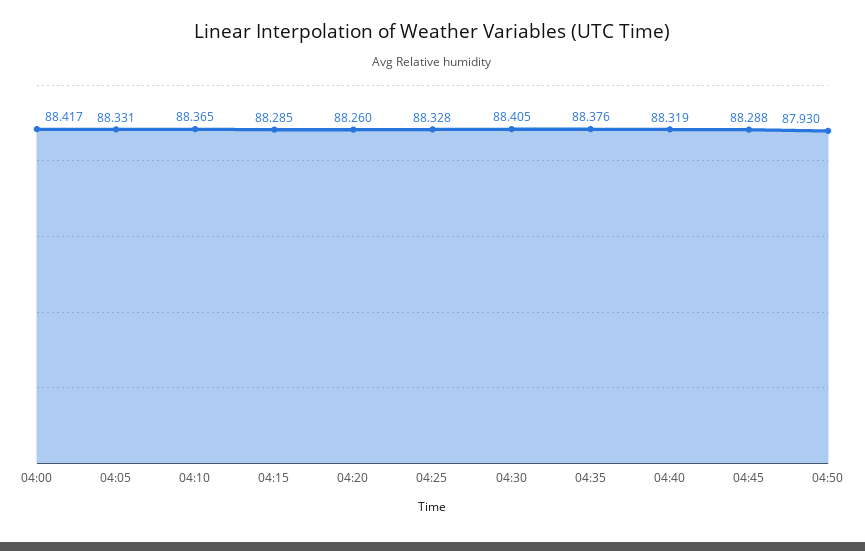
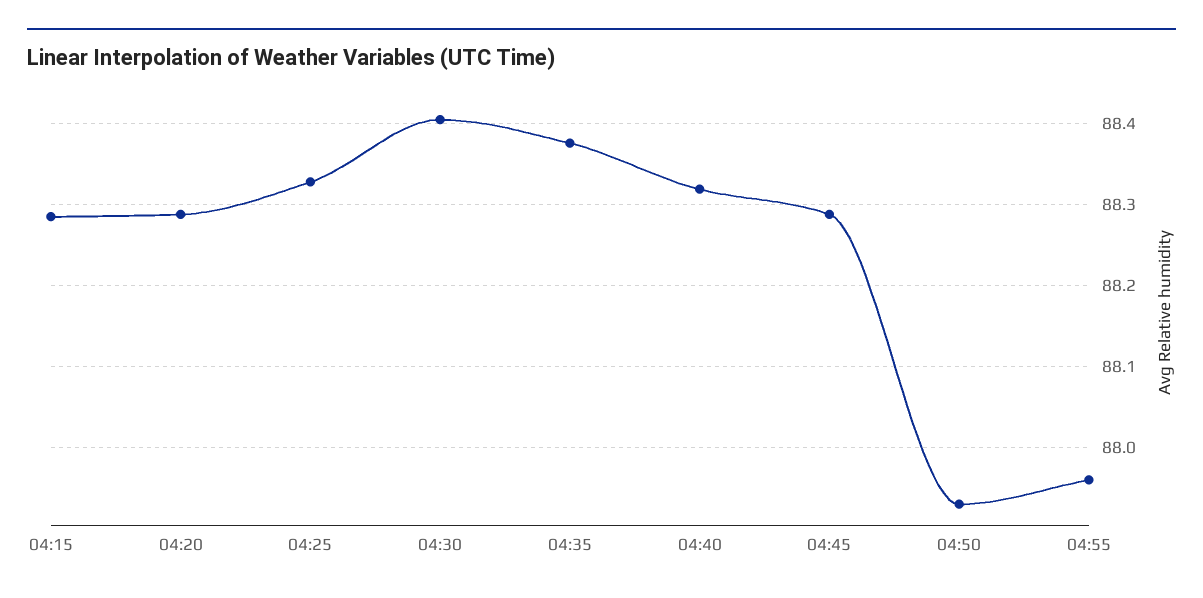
04:00: 88.417 -> none
04:05: 88.331 -> none
04:10: 88.365 -> none
04:20: 88.26 -> 88.29
04:55: none -> 87.96

